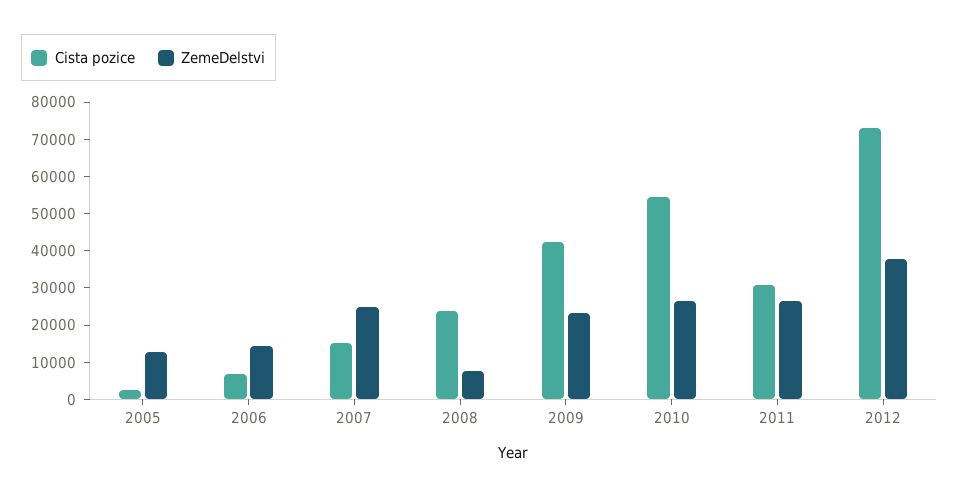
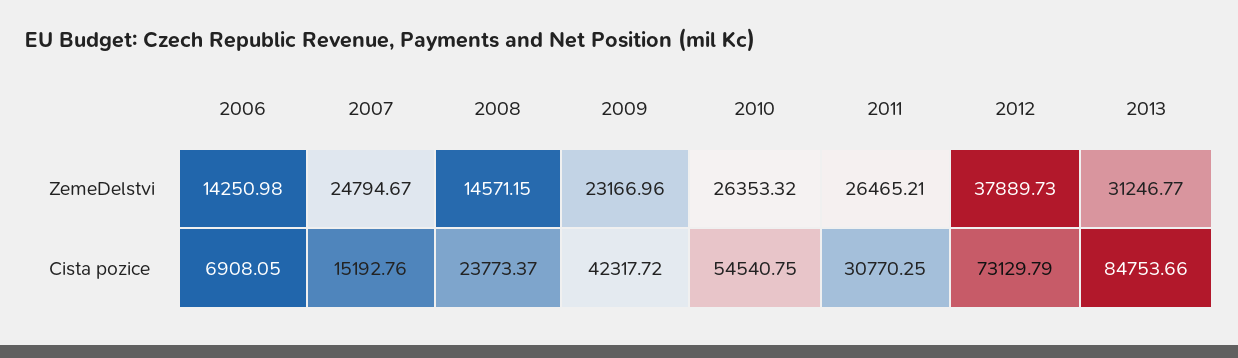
Cista pozice, 2005: 2500 -> none
ZemeDelstvi, 2005: 12500 -> none
ZemeDelstvi, 2008: 7500 -> 14571.15
ZemeDelstvi, 2013: none -> 31246.77
Cista pozice, 2013: none -> 84753.66

